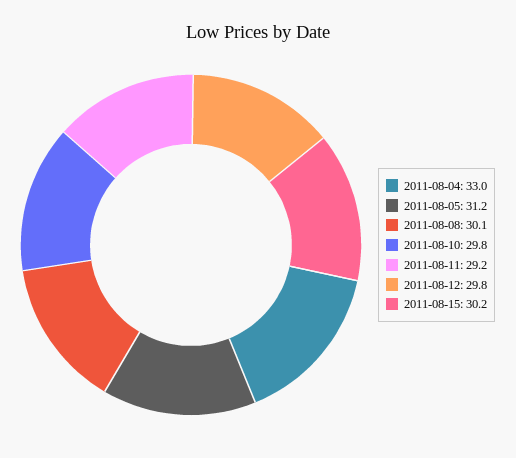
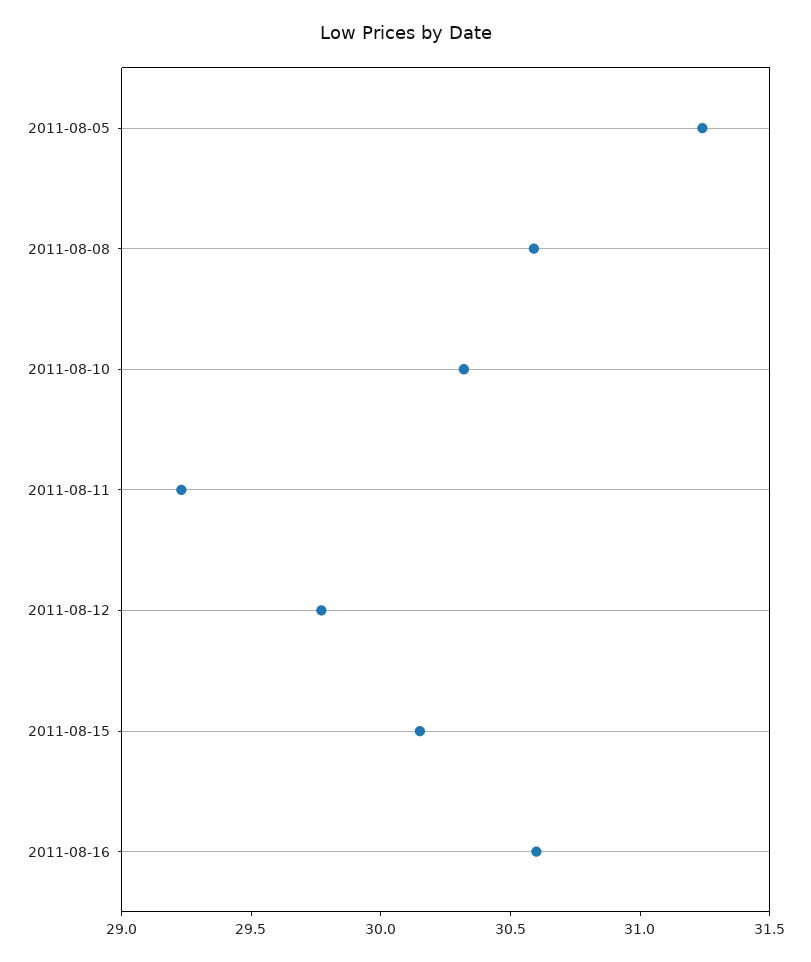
2011-08-04: 33 -> none
2011-08-08: 30.1 -> 30.6
2011-08-10: 29.8 -> 30.3
2011-08-16: none -> 30.6

